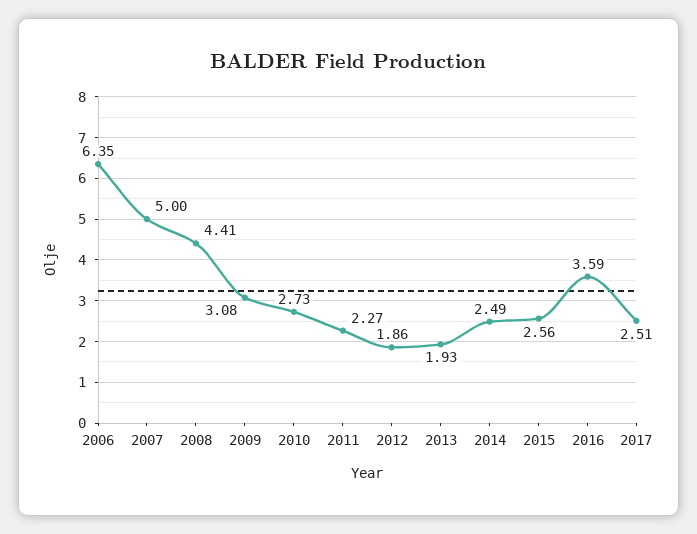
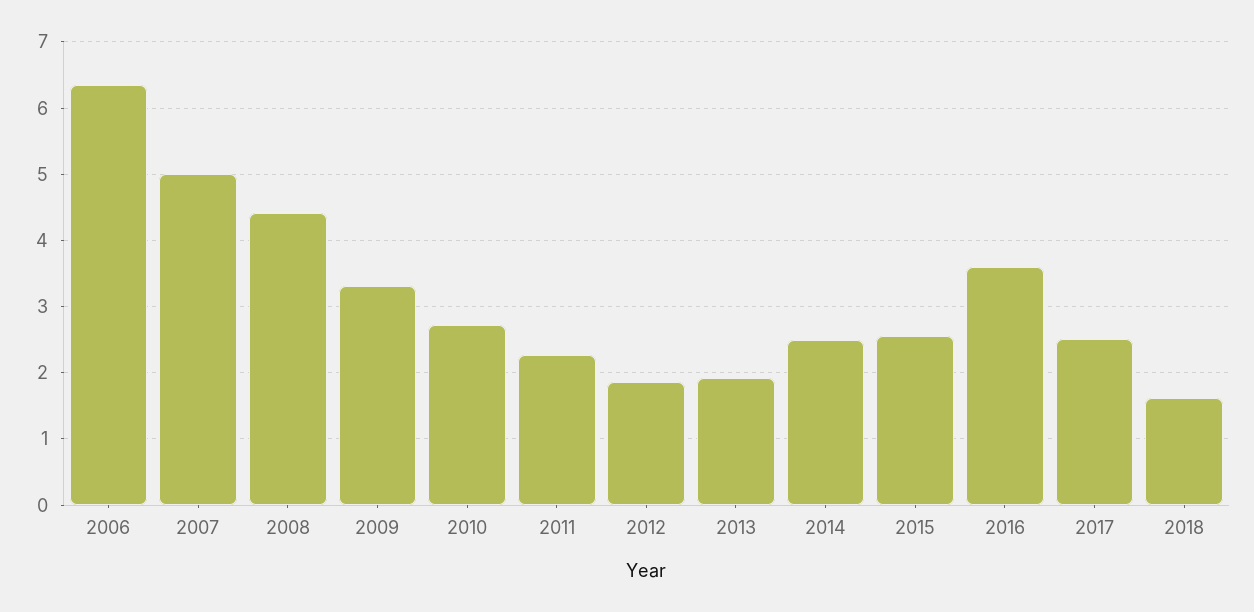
2009: 3.08 -> 3.3
2018: none -> 1.6

